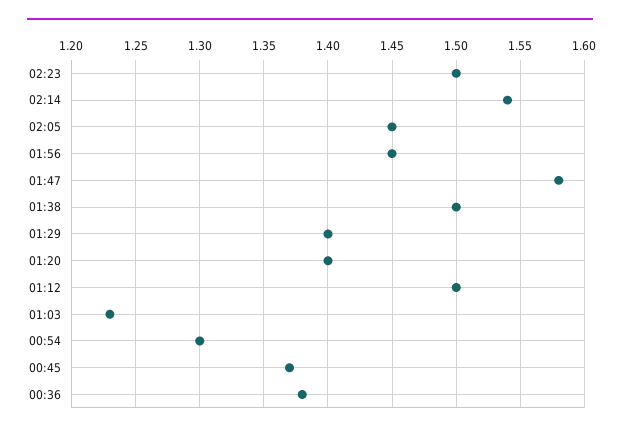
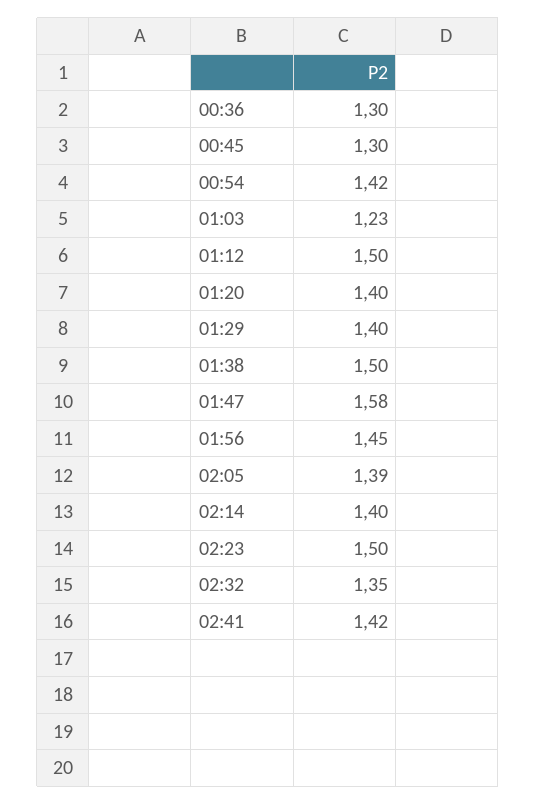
02:14: 1.54 -> 1.4
02:05: 1.45 -> 1.39
00:54: 1.3 -> 1.42
00:45: 1.37 -> 1.3
00:36: 1.38 -> 1.3
02:32: none -> 1.35
02:41: none -> 1.42

